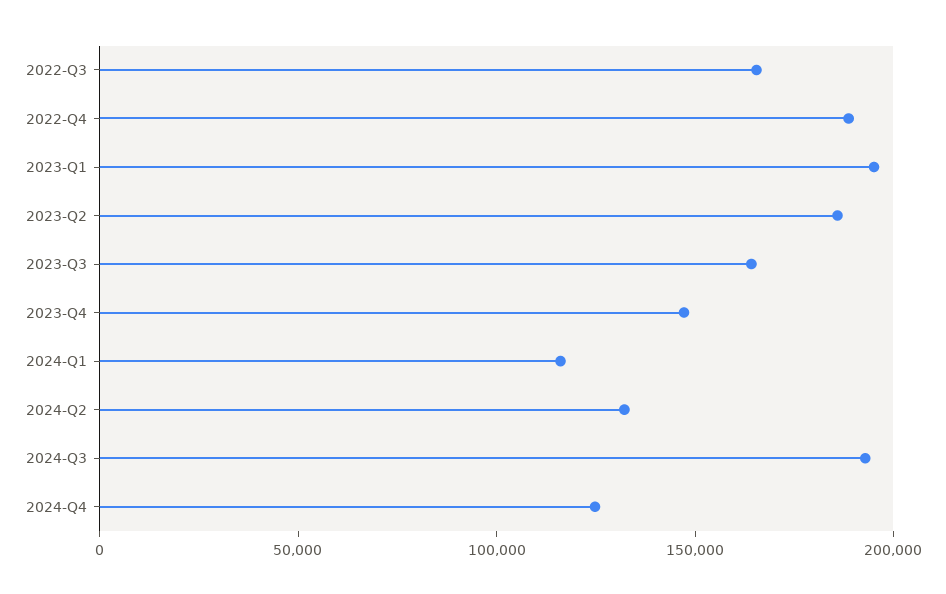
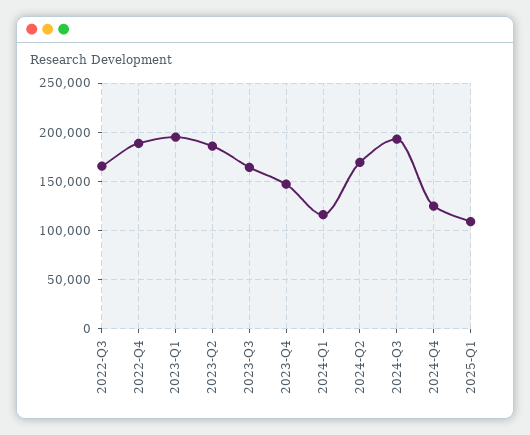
2024-Q2: 130000 -> 170000
2025-Q1: none -> 110000

